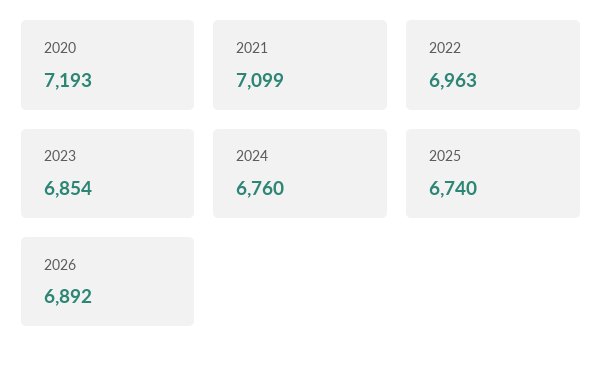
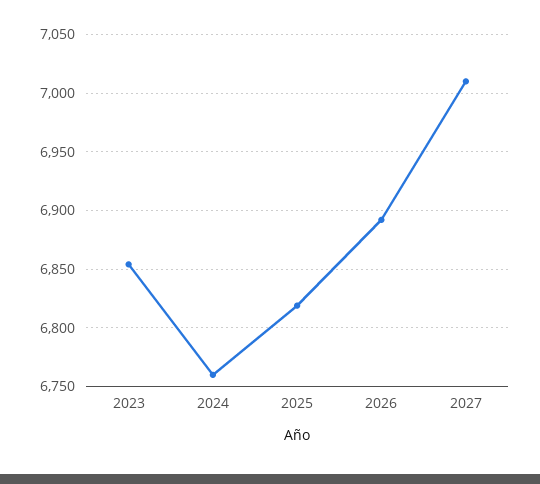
2020: 7193 -> none
2021: 7099 -> none
2022: 6963 -> none
2025: 6740 -> 6820
2027: none -> 7010

